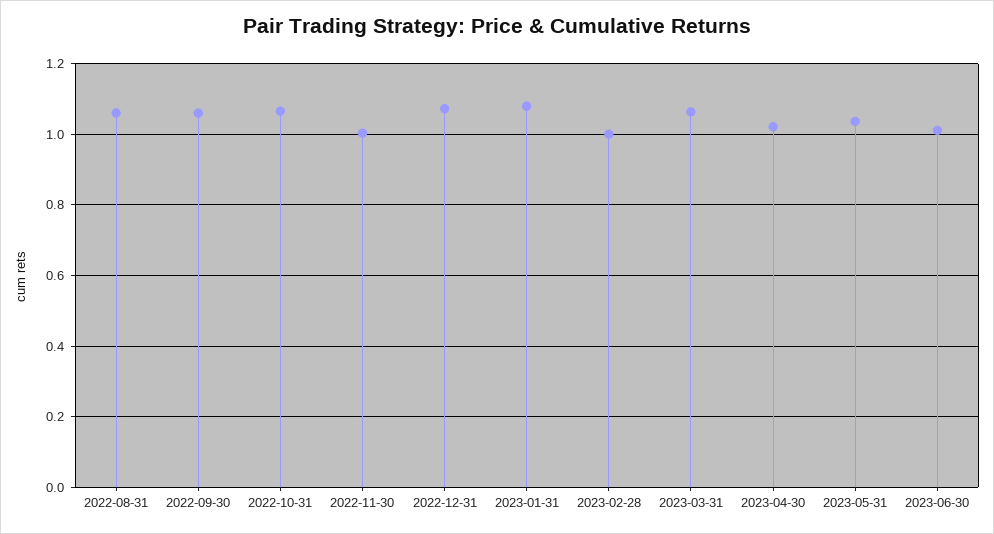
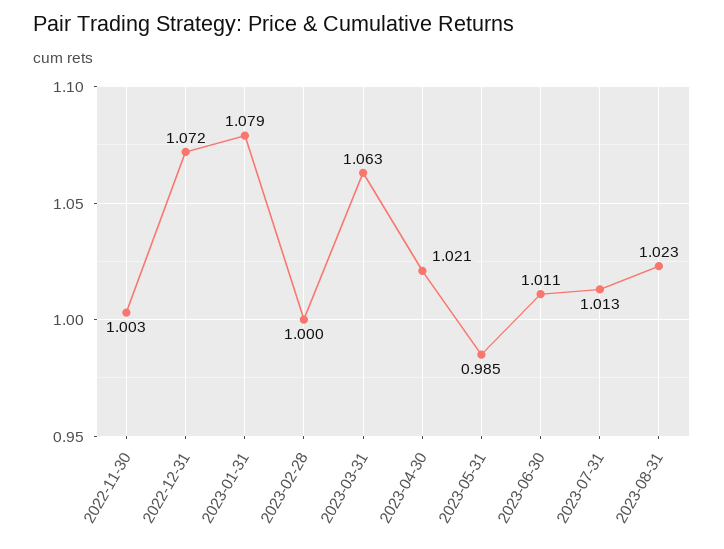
2022-08-31: 1.06 -> none
2022-09-30: 1.06 -> none
2022-10-31: 1.06 -> none
2023-05-31: 1.04 -> 0.985
2023-07-31: none -> 1.013
2023-08-31: none -> 1.023

